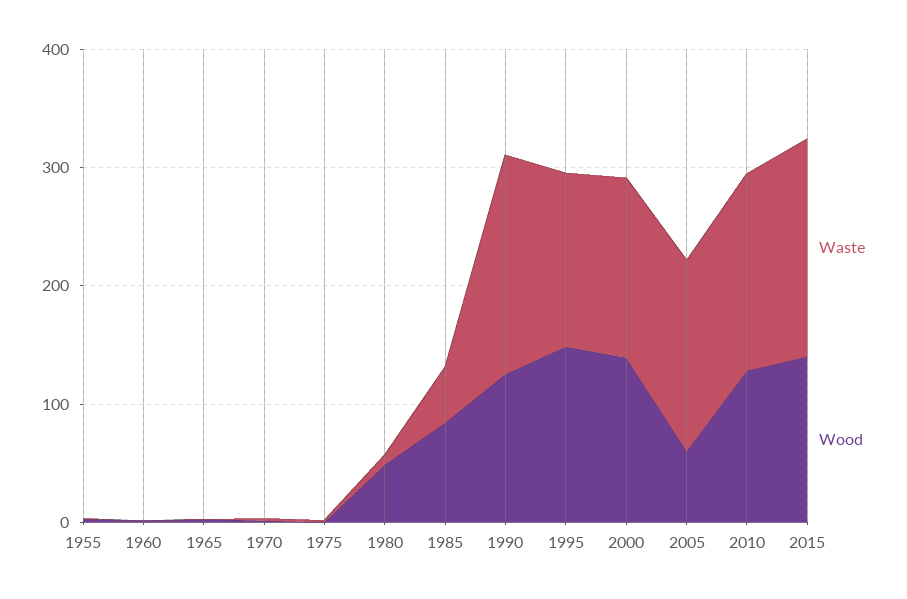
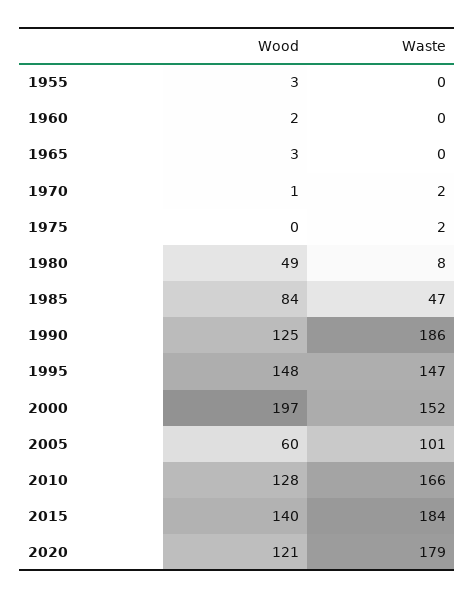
Wood, 2000: 140 -> 197
Waste, 2005: 160 -> 101
Wood, 2020: none -> 121
Waste, 2020: none -> 179

